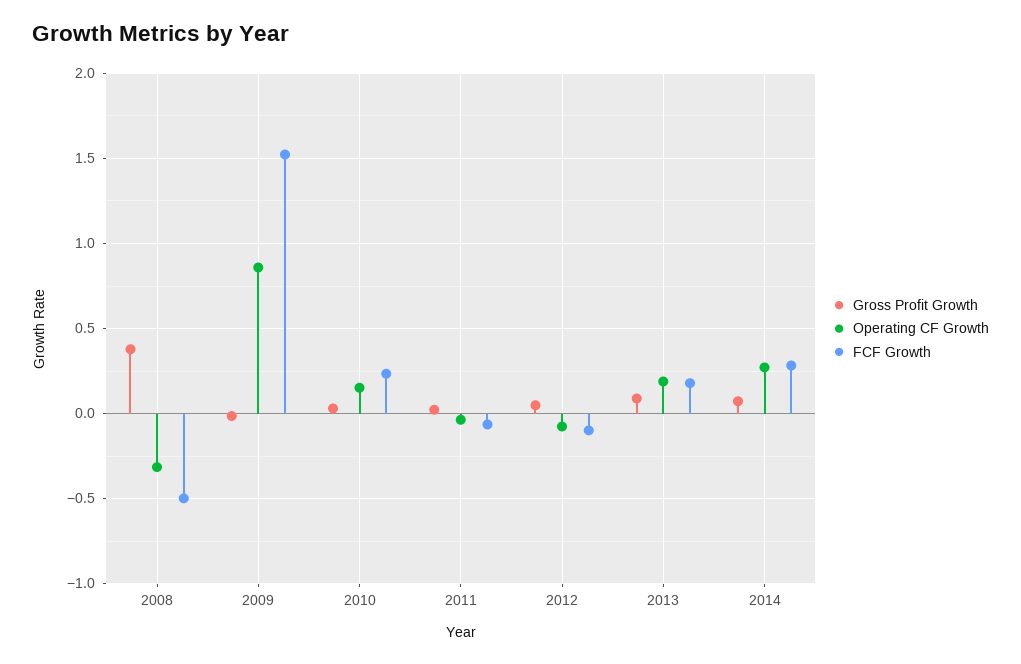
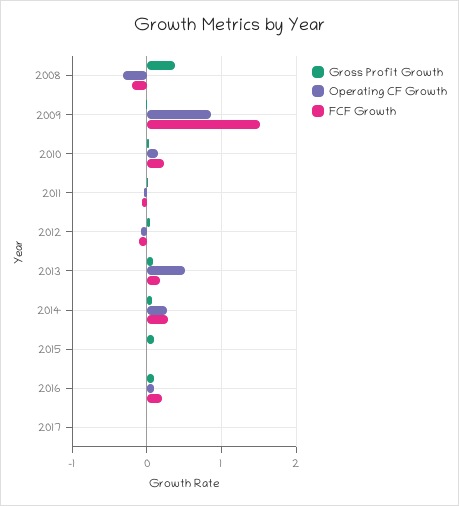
FCF Growth, 2008: -0.5 -> -0.2
Operating CF Growth, 2013: 0.2 -> 0.5
Gross Profit Growth, 2015: none -> 0.1
Operating CF Growth, 2015: none -> 0
FCF Growth, 2015: none -> 0
Gross Profit Growth, 2016: none -> 0.1
Operating CF Growth, 2016: none -> 0.1
FCF Growth, 2016: none -> 0.2
Gross Profit Growth, 2017: none -> 0
Operating CF Growth, 2017: none -> 0
FCF Growth, 2017: none -> 0

